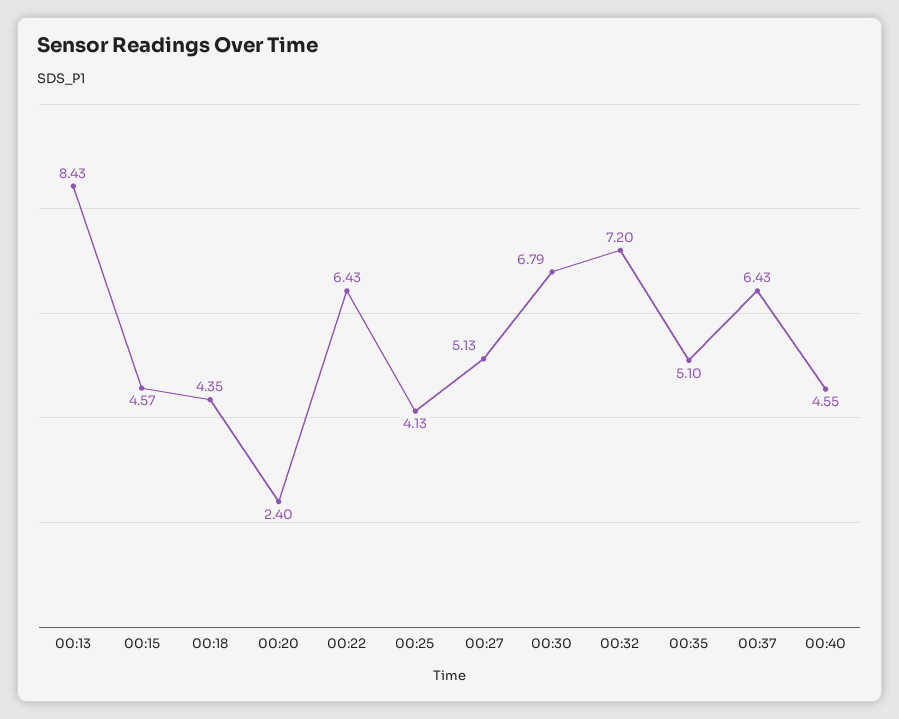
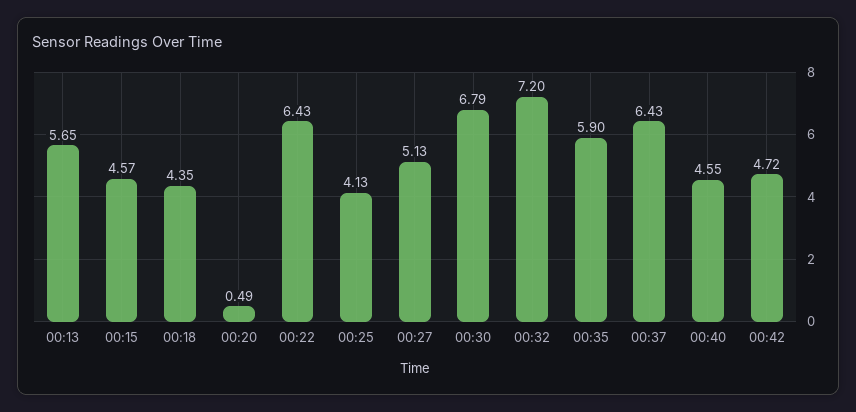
00:13: 8.43 -> 5.65
00:20: 2.4 -> 0.49
00:35: 5.1 -> 5.9
00:42: none -> 4.72

